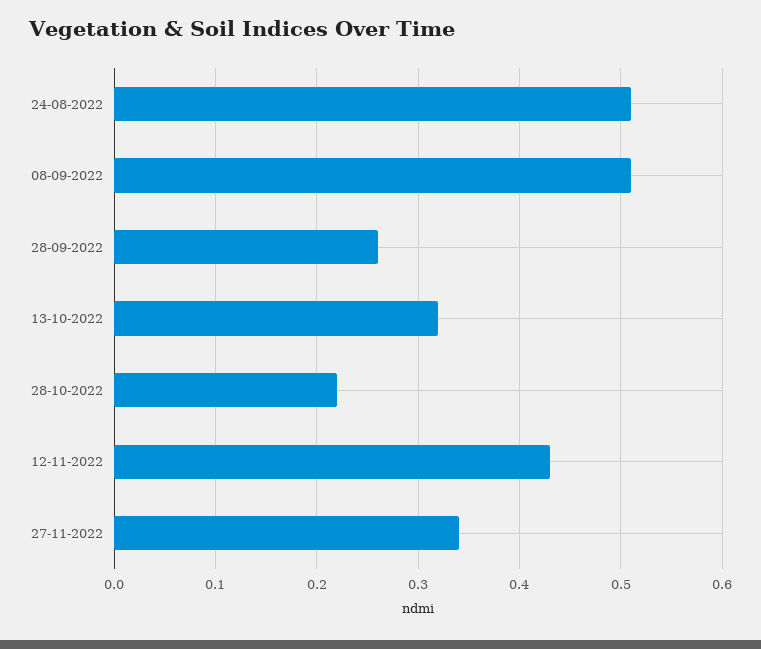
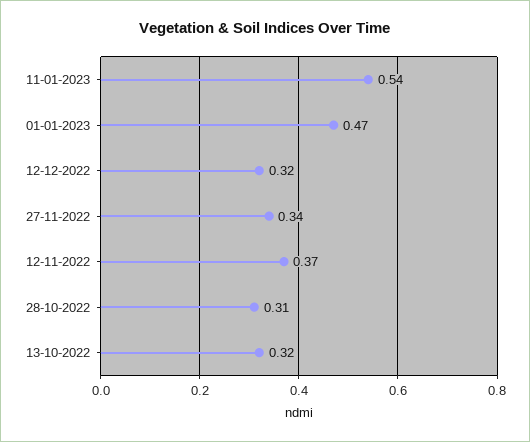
24-08-2022: 0.51 -> none
08-09-2022: 0.51 -> none
28-09-2022: 0.26 -> none
28-10-2022: 0.22 -> 0.31
12-11-2022: 0.43 -> 0.37
11-01-2023: none -> 0.54
01-01-2023: none -> 0.47
12-12-2022: none -> 0.32

